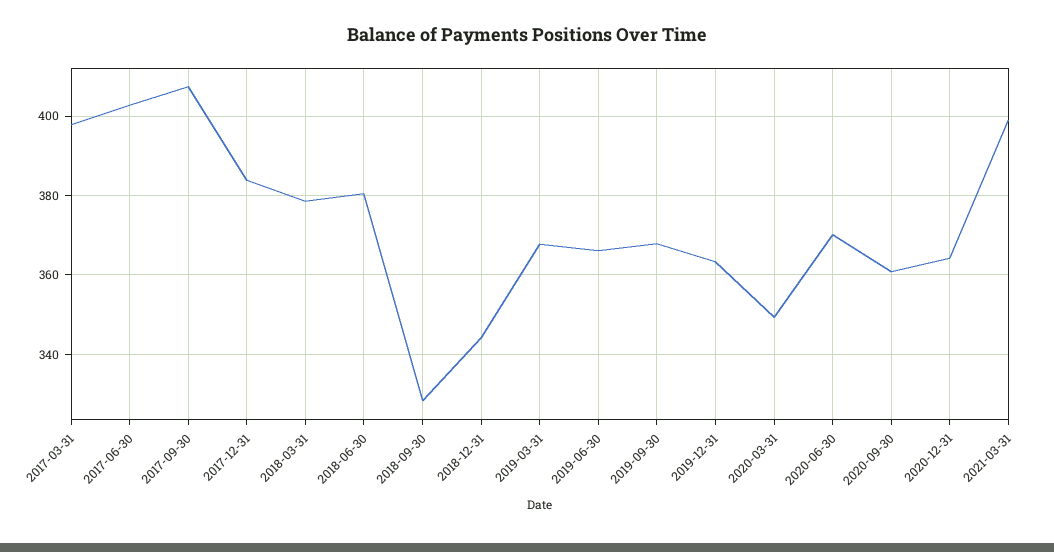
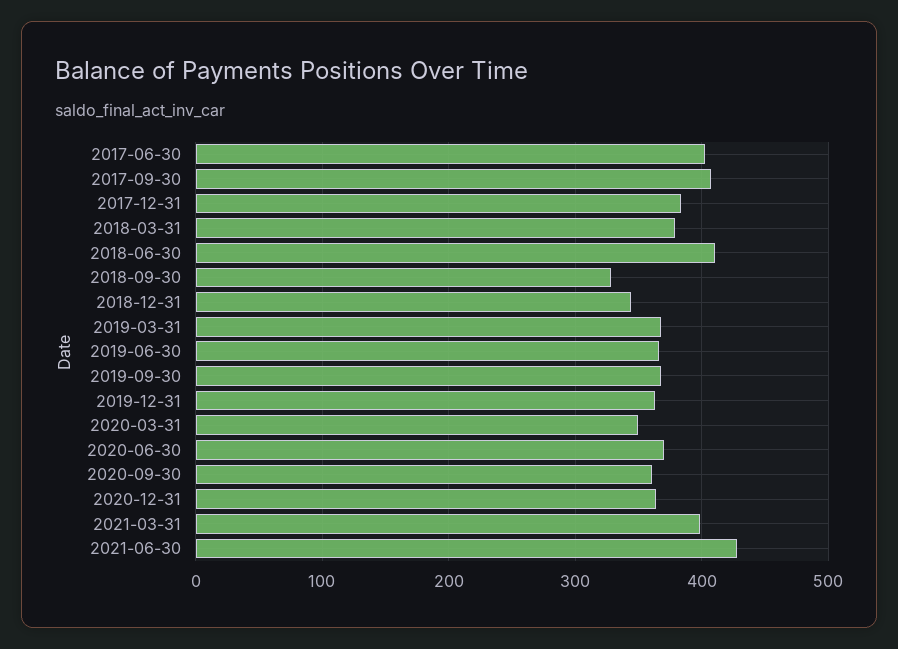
2017-03-31: 398 -> none
2018-06-30: 380 -> 410
2021-06-30: none -> 430

